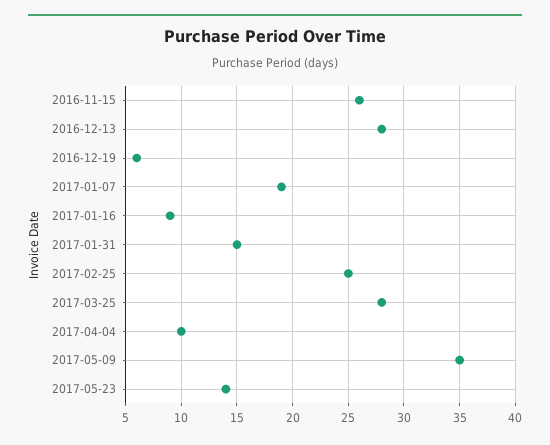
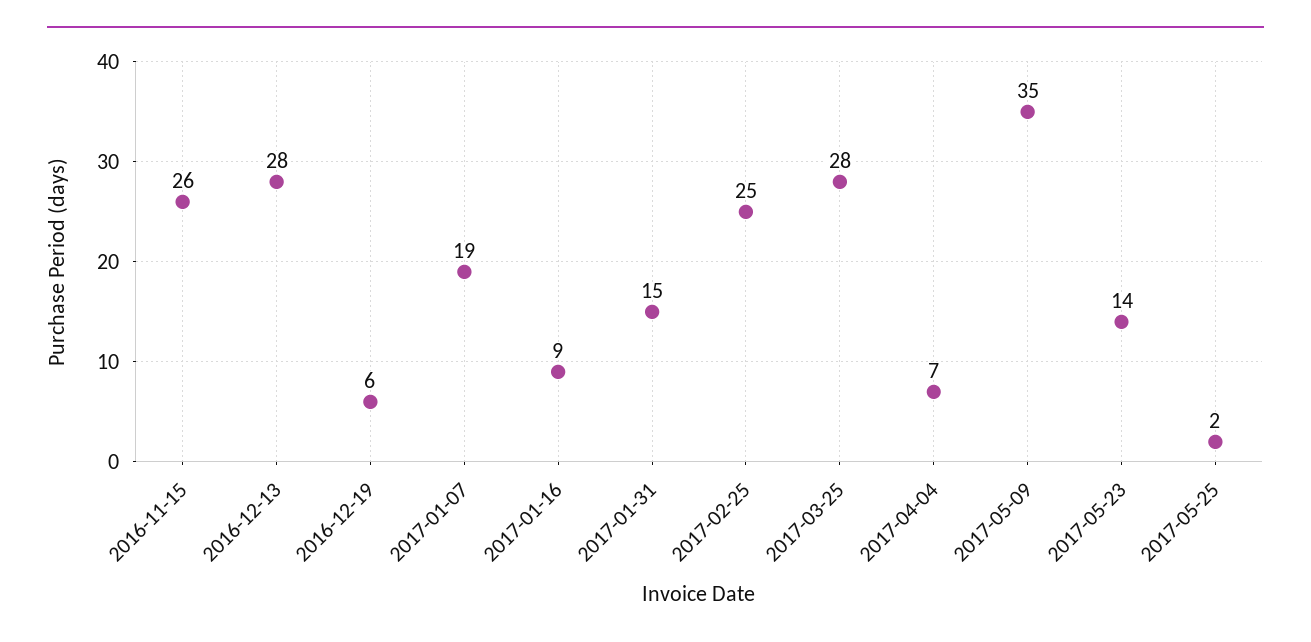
2017-04-04: 10 -> 7
2017-05-25: none -> 2

